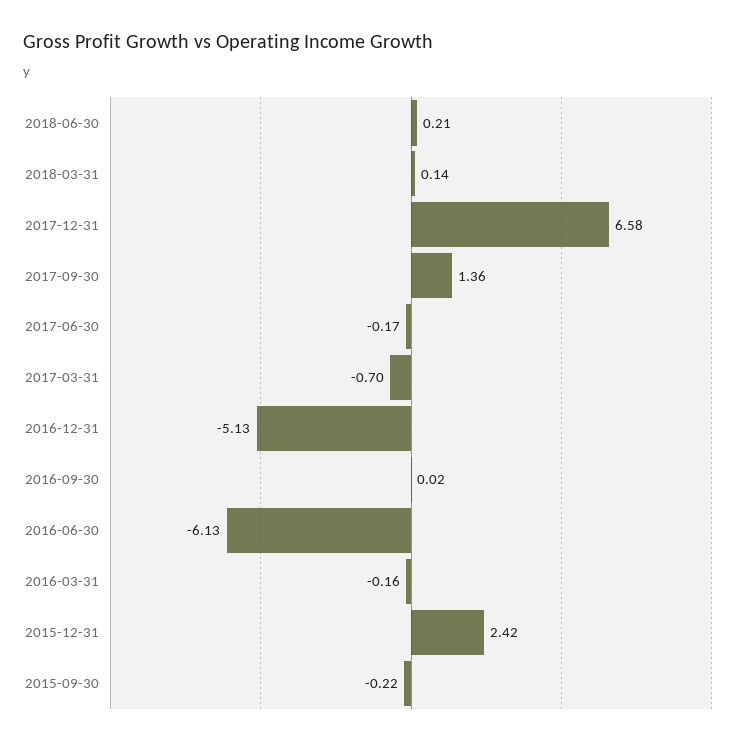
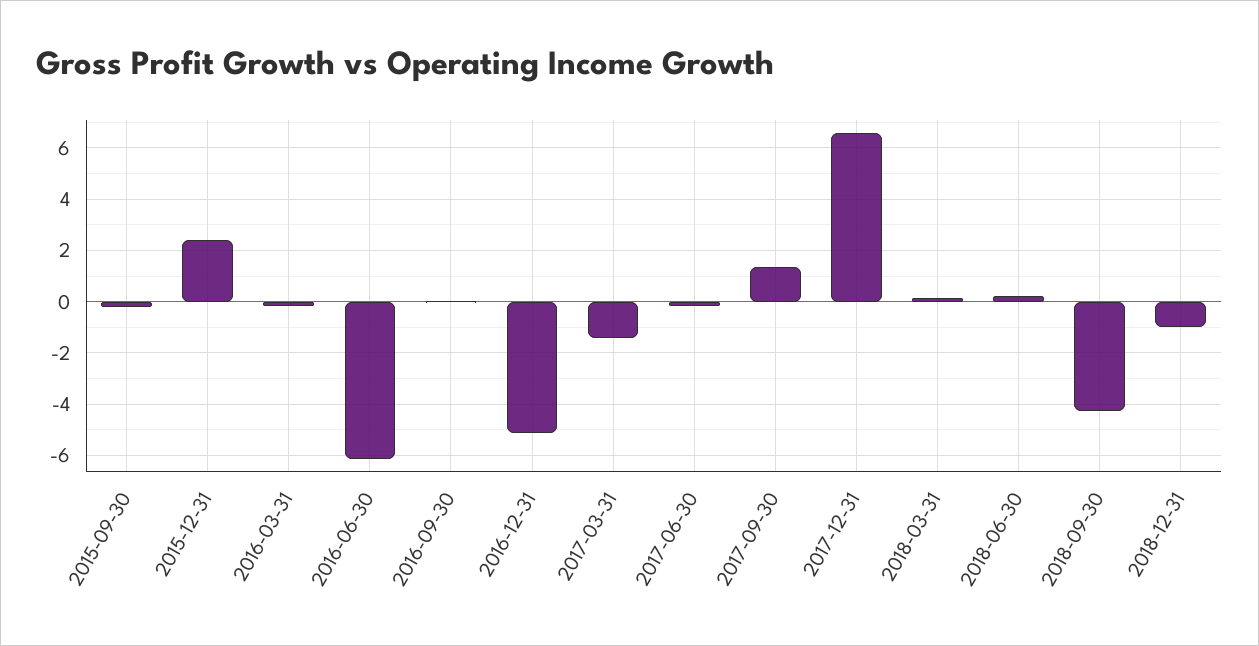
2017-03-31: -0.7 -> -1.5
2018-09-30: none -> -4.25
2018-12-31: none -> -1

